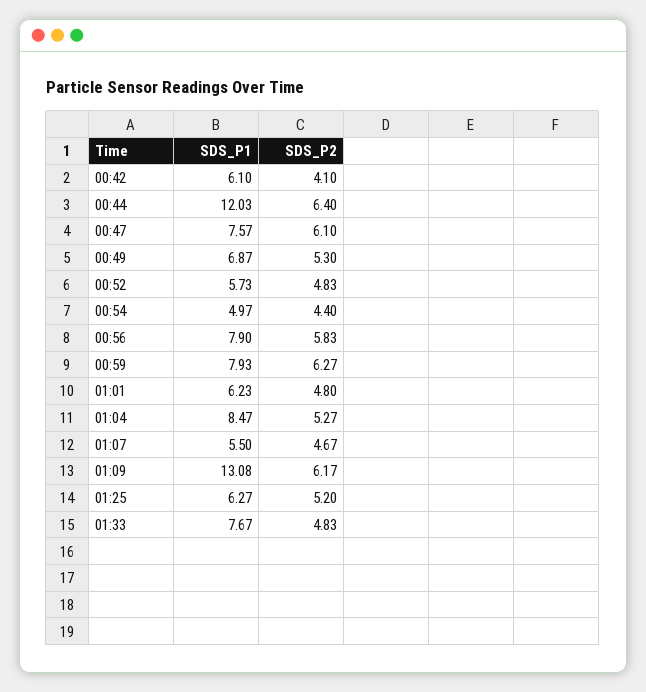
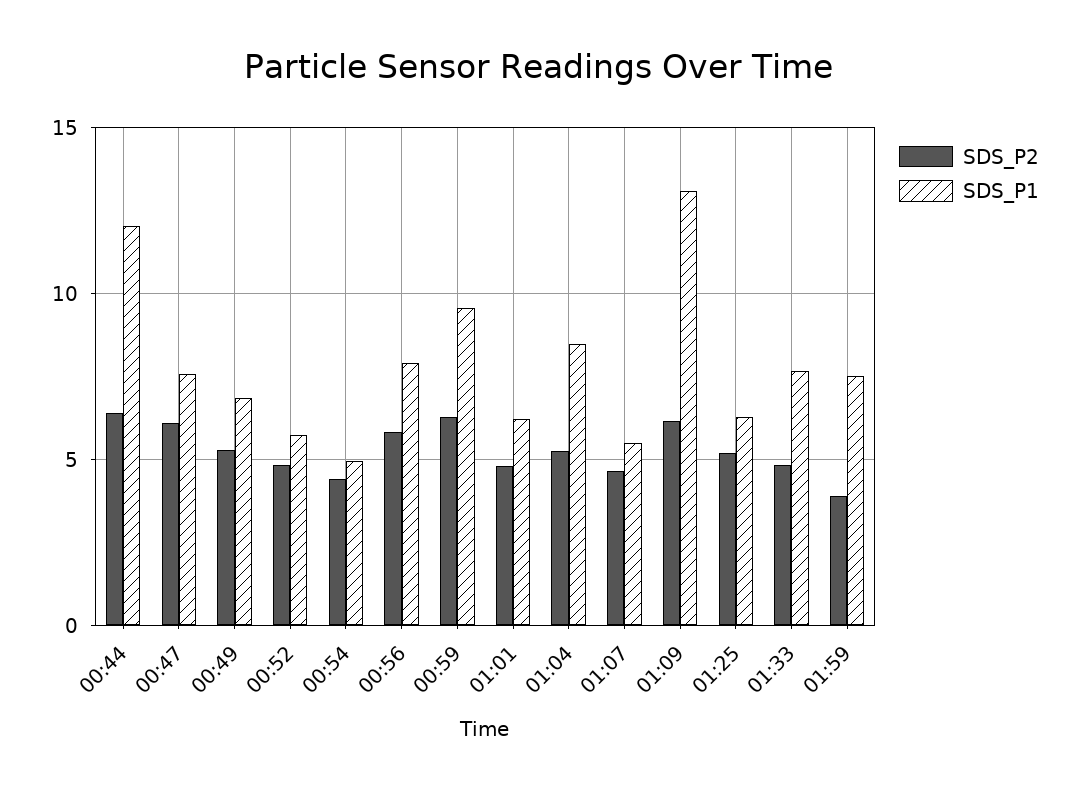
SDS_P1, 00:42: 6.1 -> none
SDS_P2, 00:42: 4.1 -> none
SDS_P1, 00:59: 7.93 -> 9.5
SDS_P2, 01:59: none -> 4
SDS_P1, 01:59: none -> 7.5

